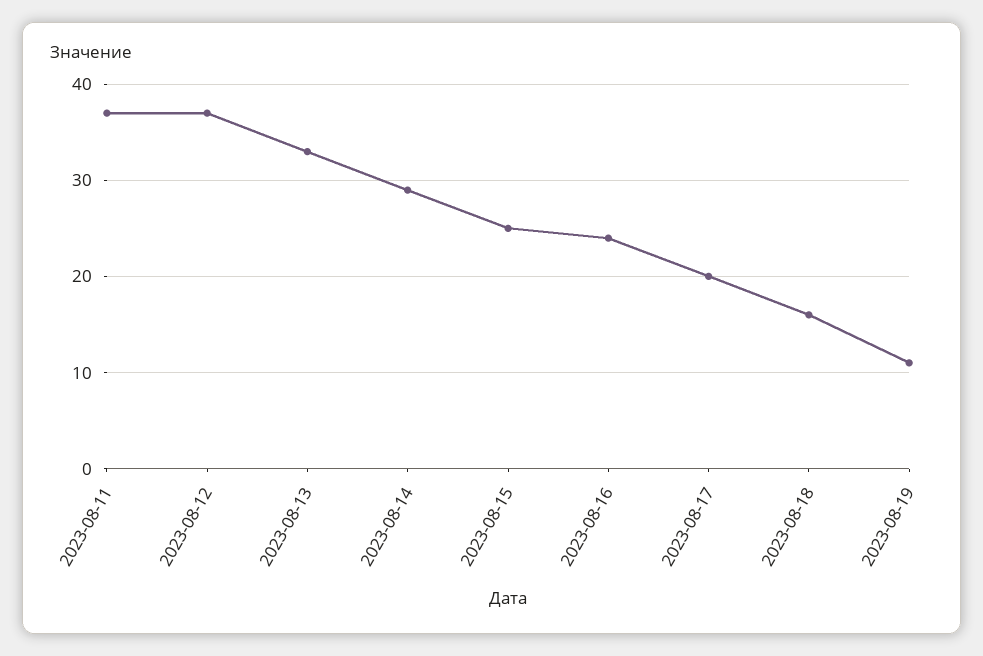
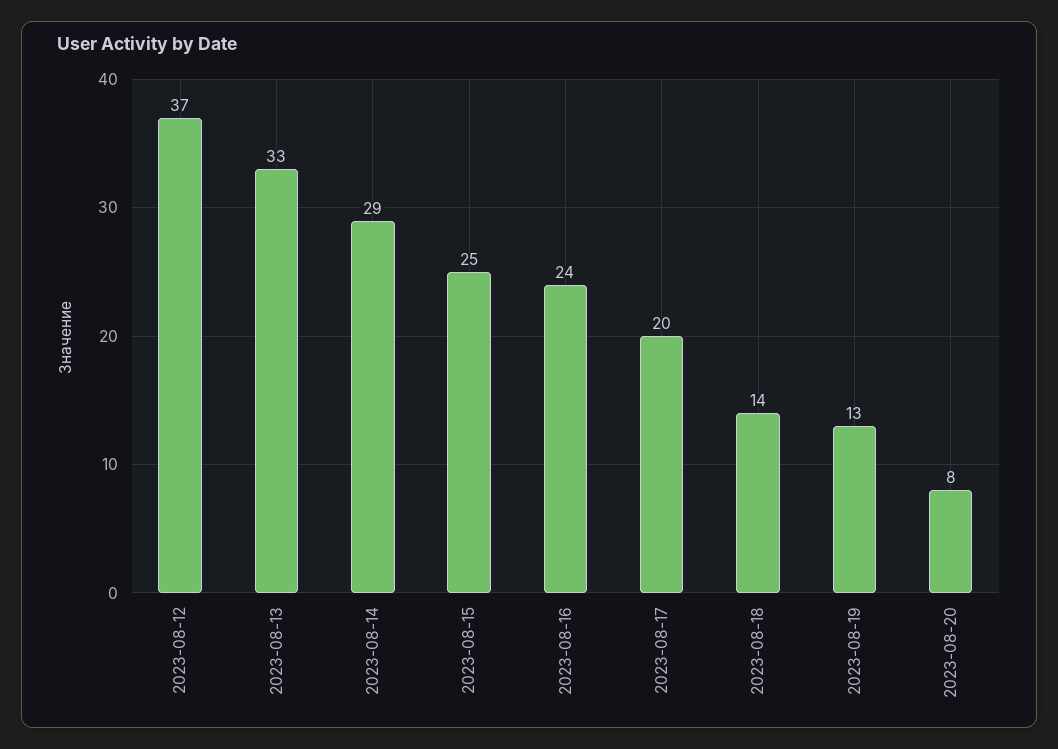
2023-08-11: 37 -> none
2023-08-18: 16 -> 14
2023-08-19: 11 -> 13
2023-08-20: none -> 8

